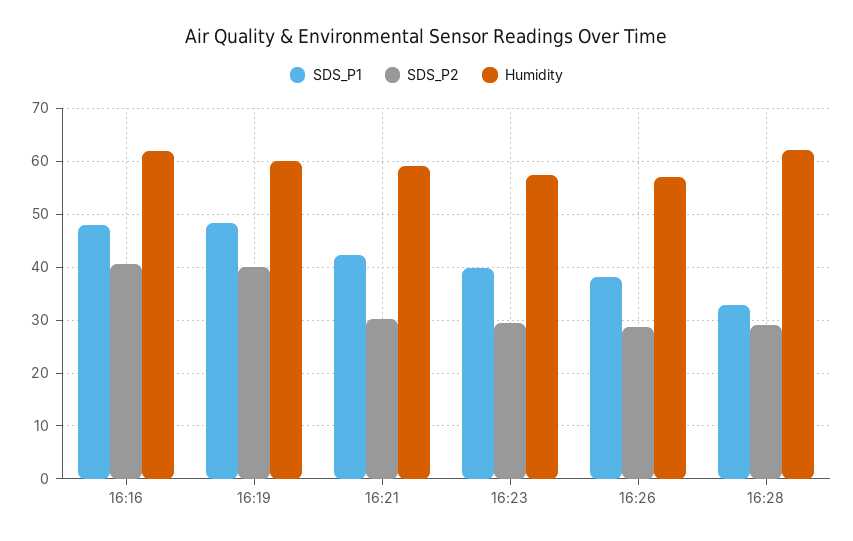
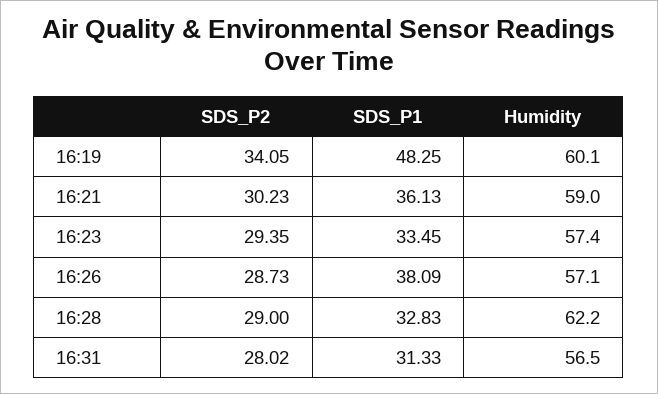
SDS_P1, 16:16: 48 -> none
SDS_P2, 16:16: 40 -> none
Humidity, 16:16: 62 -> none
SDS_P2, 16:19: 40 -> 34.05
SDS_P1, 16:21: 42 -> 36.13
SDS_P1, 16:23: 40 -> 33.45
SDS_P2, 16:31: none -> 28.02
SDS_P1, 16:31: none -> 31.33
Humidity, 16:31: none -> 56.5

